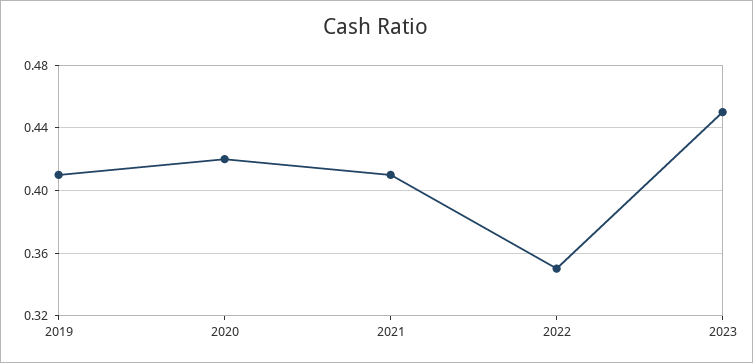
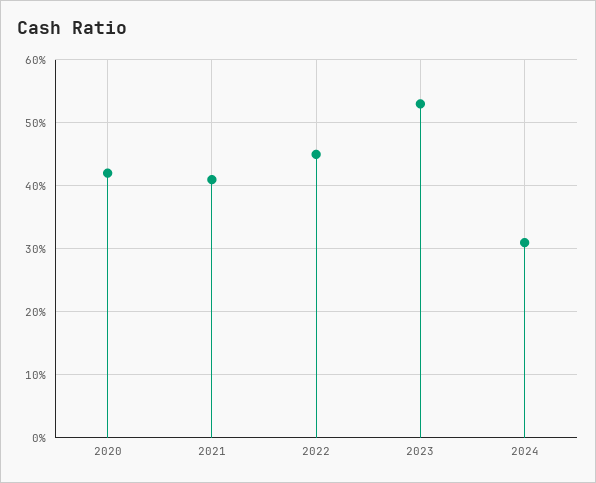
2019: 0.41 -> none
2022: 0.35 -> 0.45
2023: 0.45 -> 0.53
2024: none -> 0.31

